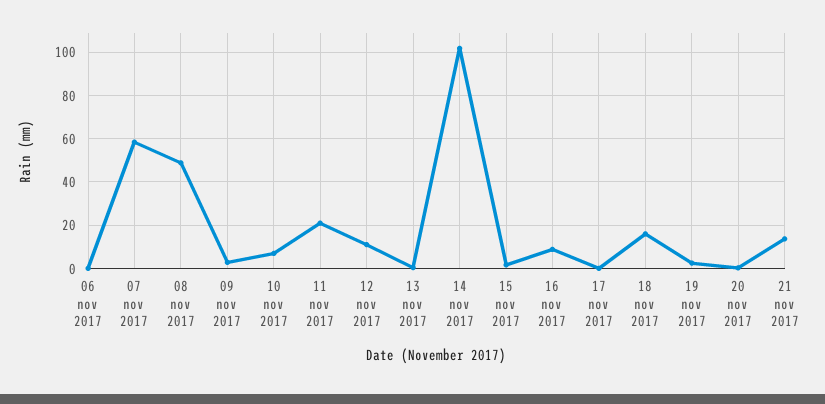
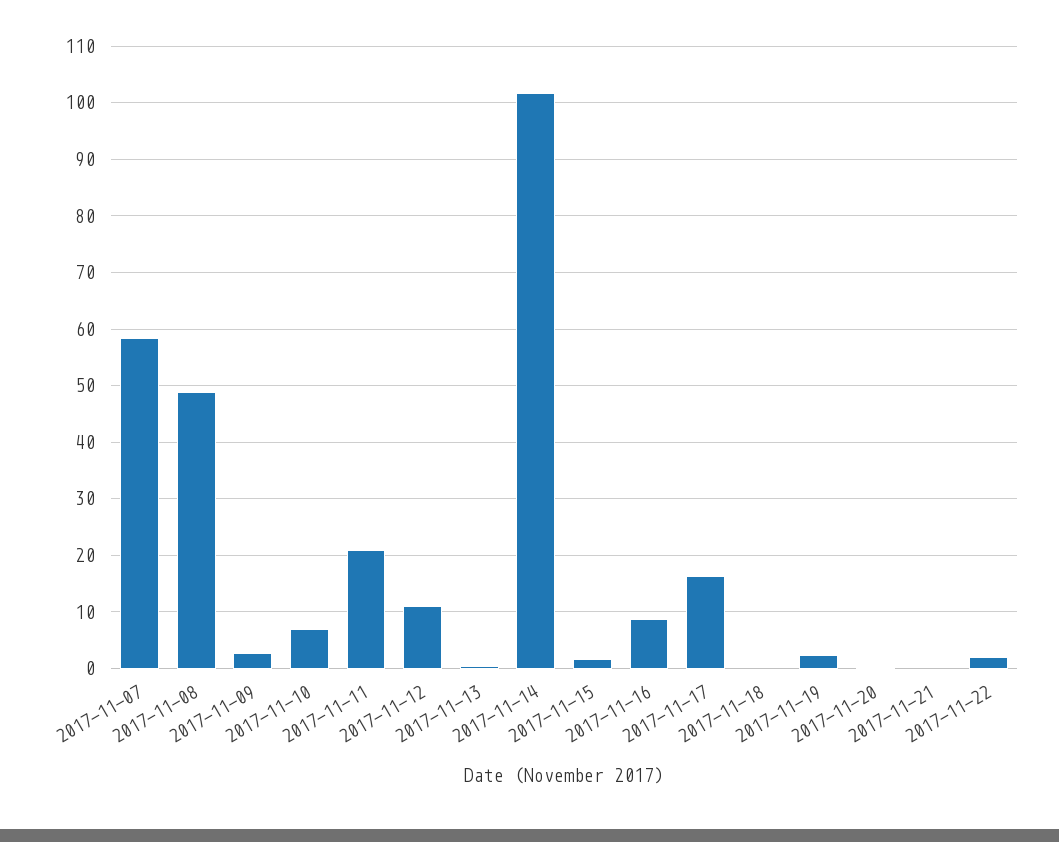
06 nov 2017: 0 -> none
17 nov 2017: 0 -> 16
18 nov 2017: 15 -> 0
21 nov 2017: 15 -> 0
2017-11-22: none -> 2

